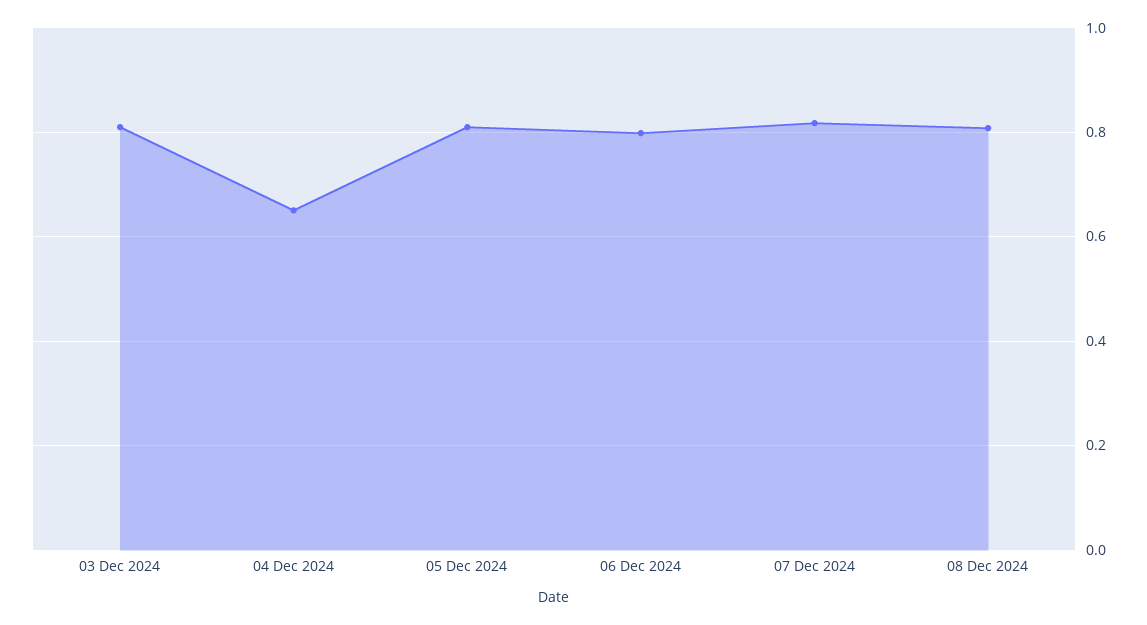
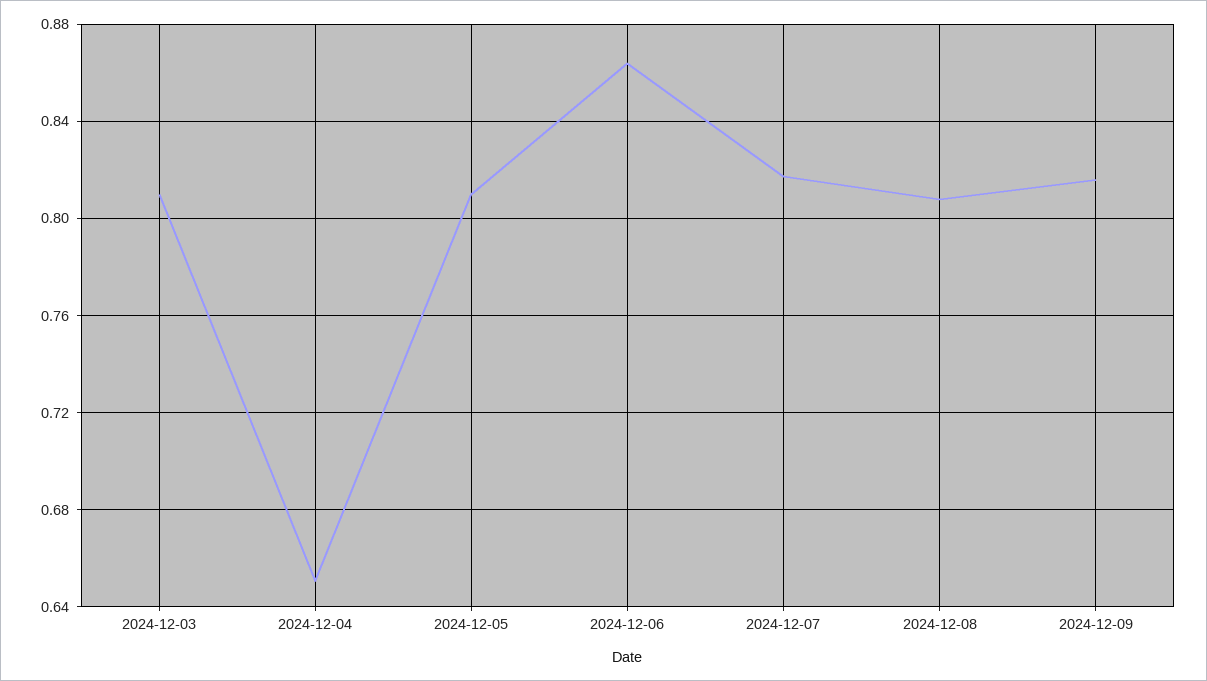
06 Dec 2024: 0.8 -> 0.865
2024-12-09: none -> 0.815

